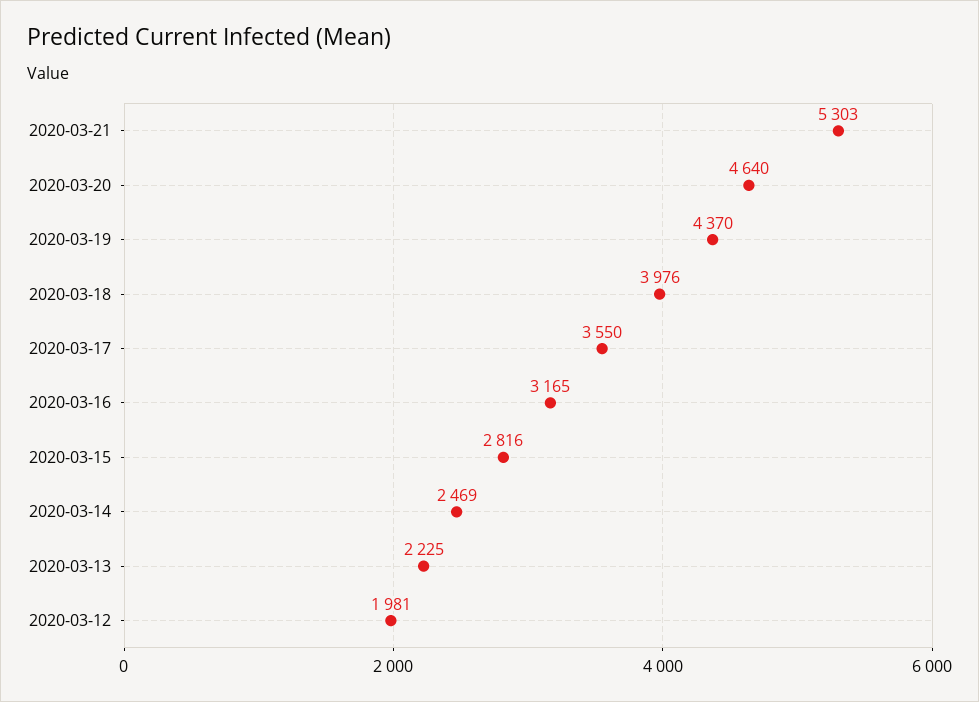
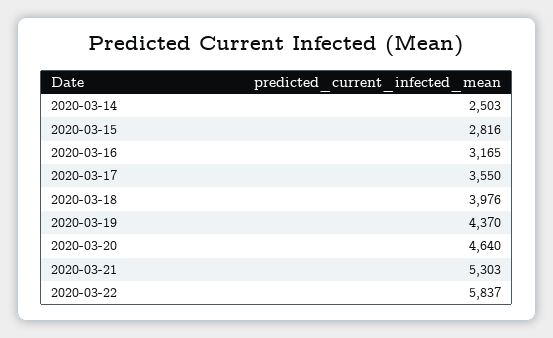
2020-03-14: 2469 -> 2503
2020-03-13: 2225 -> none
2020-03-12: 1981 -> none
2020-03-22: none -> 5837

